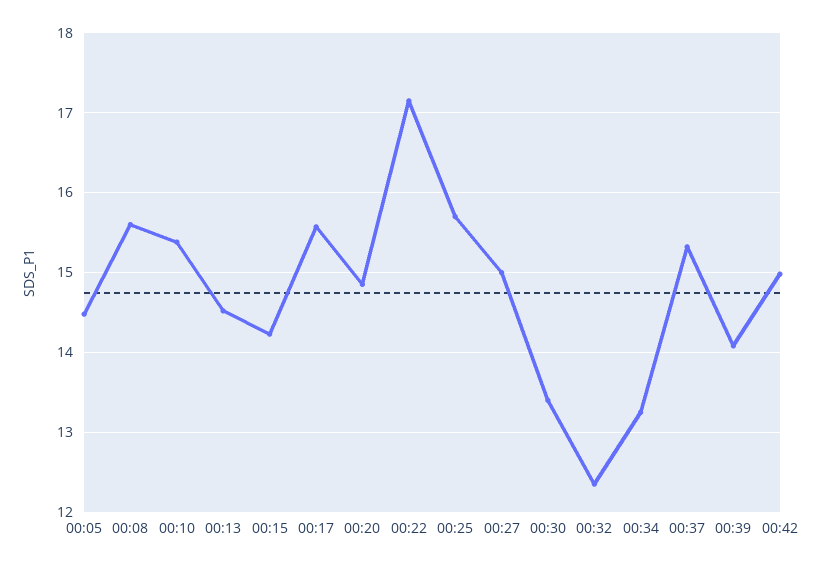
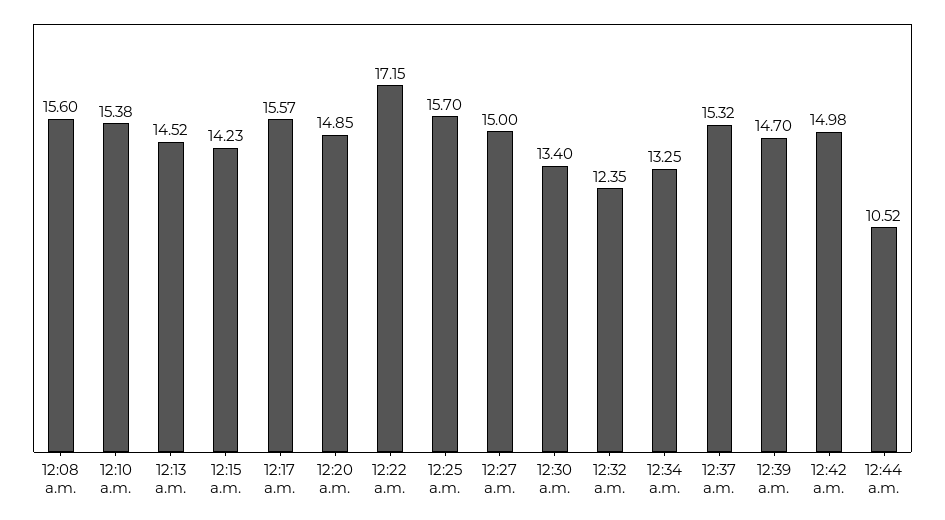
00:05: 14.5 -> none
00:39: 14.1 -> 14.7
12:44 a.m.: none -> 10.52

